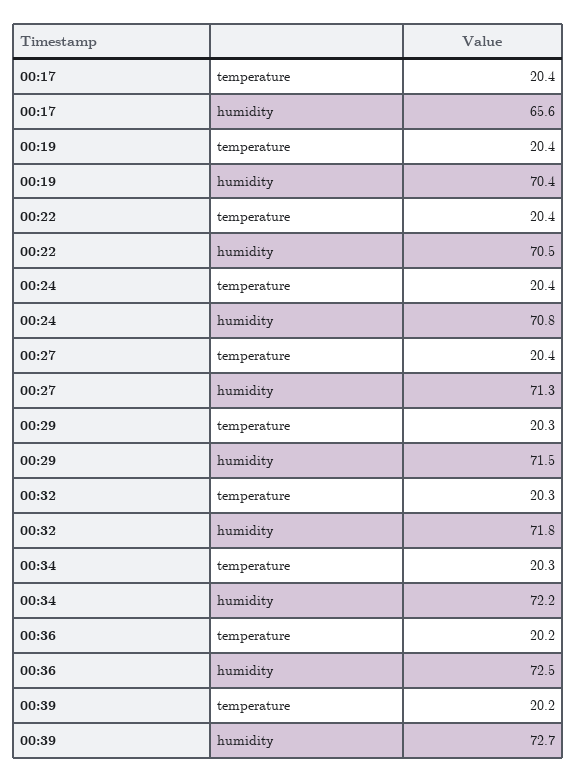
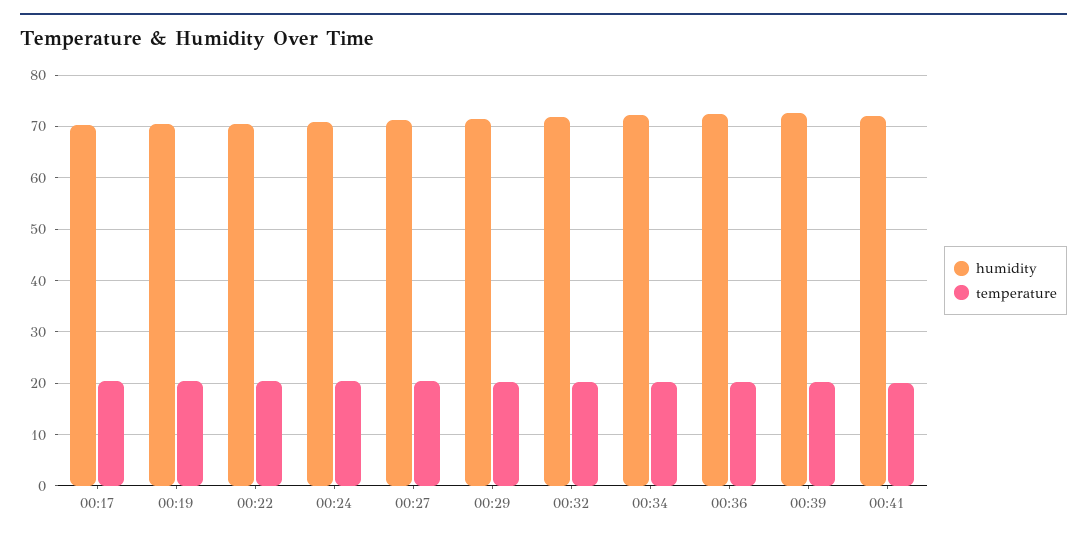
humidity, 00:17: 65.6 -> 70
humidity, 00:41: none -> 72
temperature, 00:41: none -> 20

